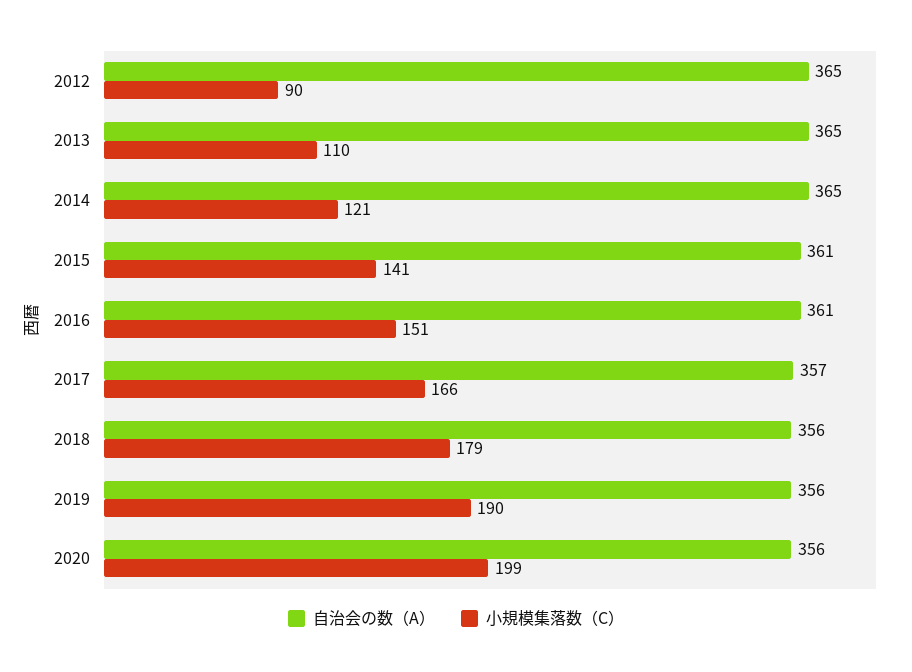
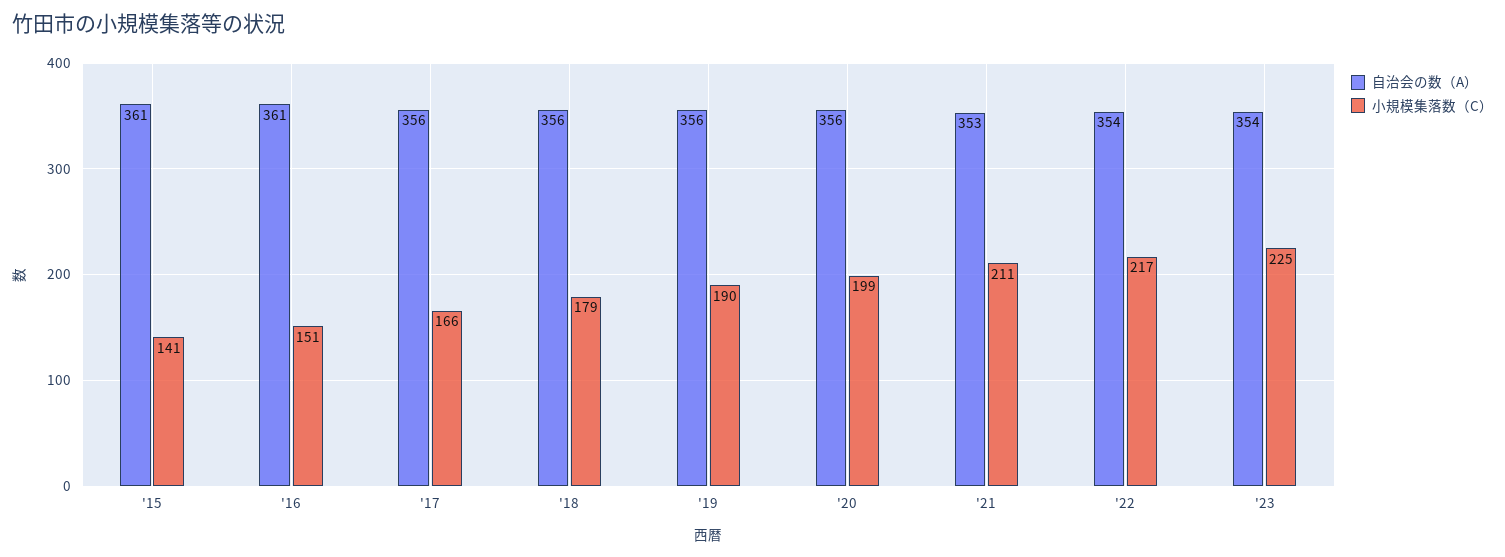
自治会の数（A）, 2012: 365 -> none
小規模集落数（C）, 2012: 90 -> none
自治会の数（A）, 2013: 365 -> none
小規模集落数（C）, 2013: 110 -> none
自治会の数（A）, 2014: 365 -> none
小規模集落数（C）, 2014: 121 -> none
自治会の数（A）, 2017: 357 -> 356
自治会の数（A）, '21: none -> 353
小規模集落数（C）, '21: none -> 211
自治会の数（A）, '22: none -> 354
小規模集落数（C）, '22: none -> 217
自治会の数（A）, '23: none -> 354
小規模集落数（C）, '23: none -> 225

